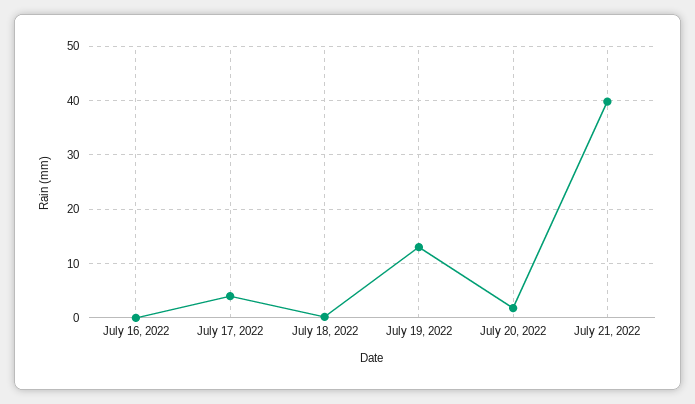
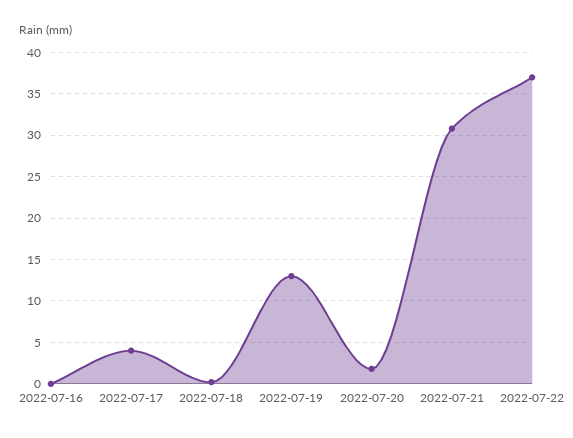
July 21, 2022: 40 -> 31
2022-07-22: none -> 37

